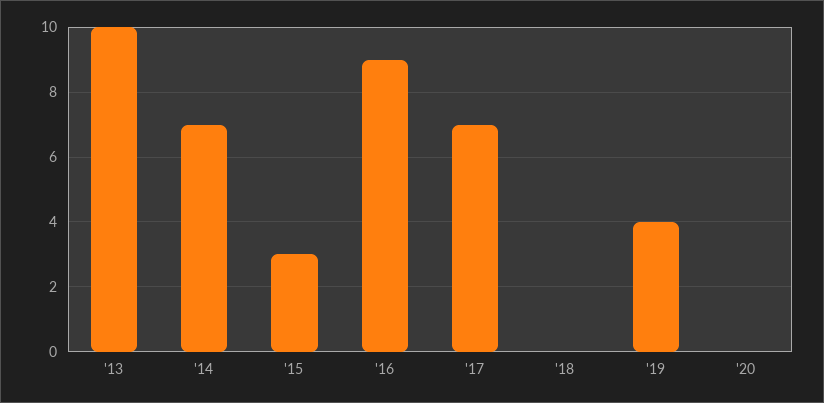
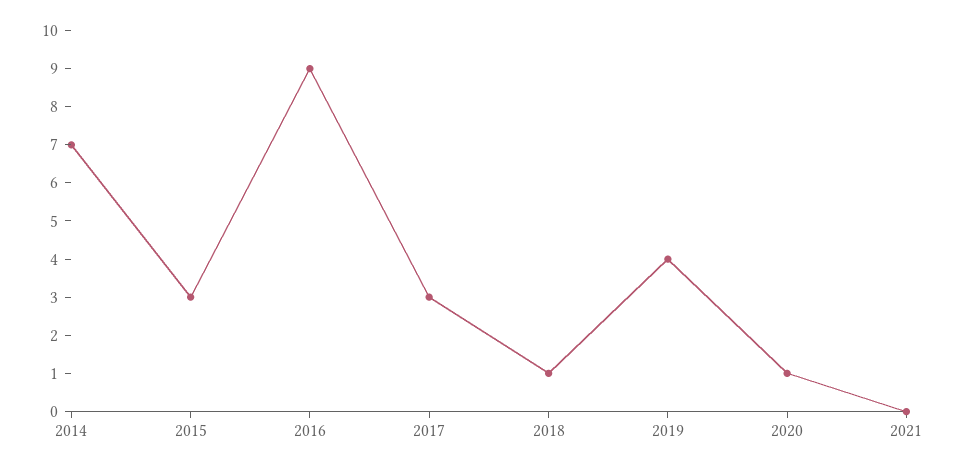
'13: 10 -> none
'17: 7 -> 3
'18: 0 -> 1
'20: 0 -> 1
2021: none -> 0

